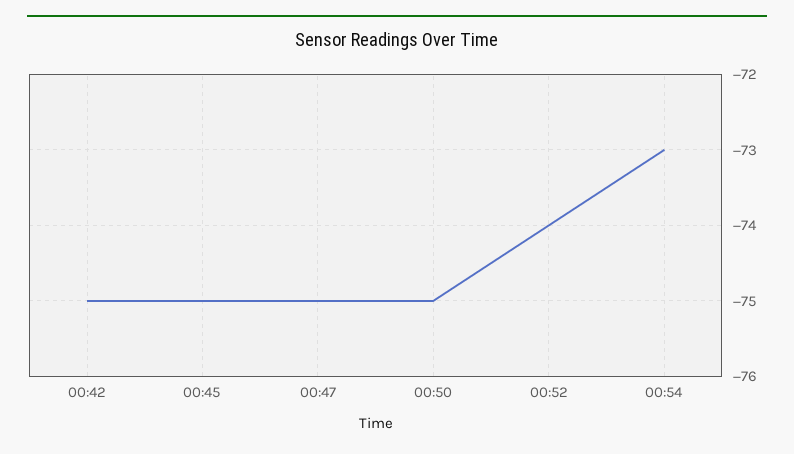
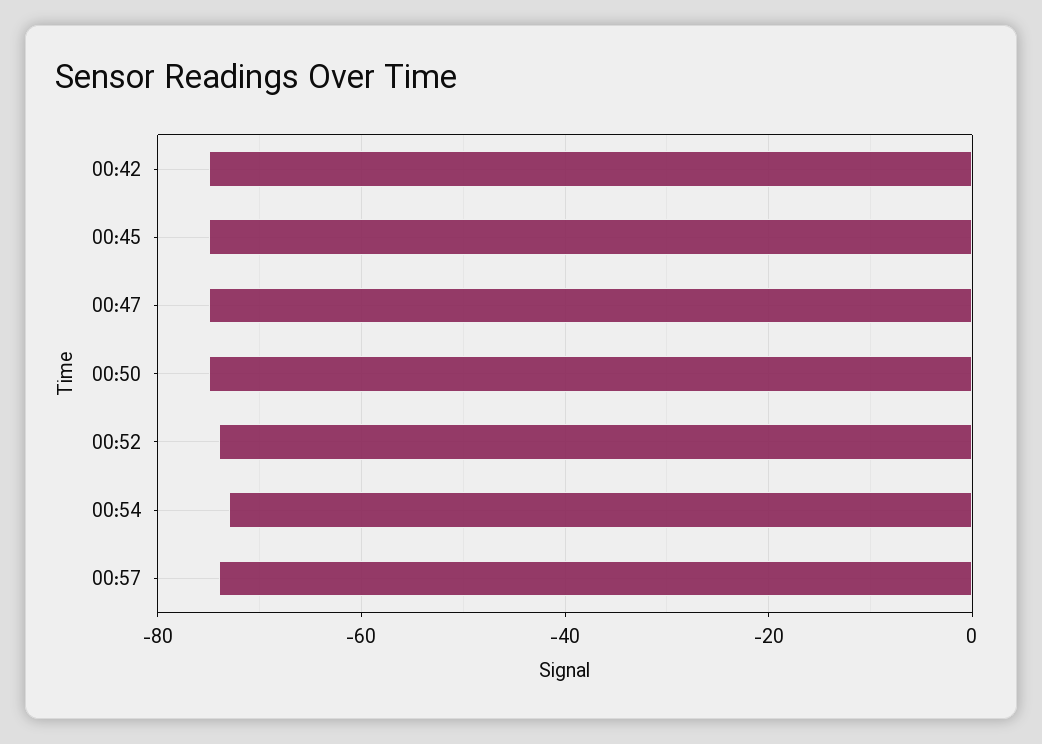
00:57: none -> -75

